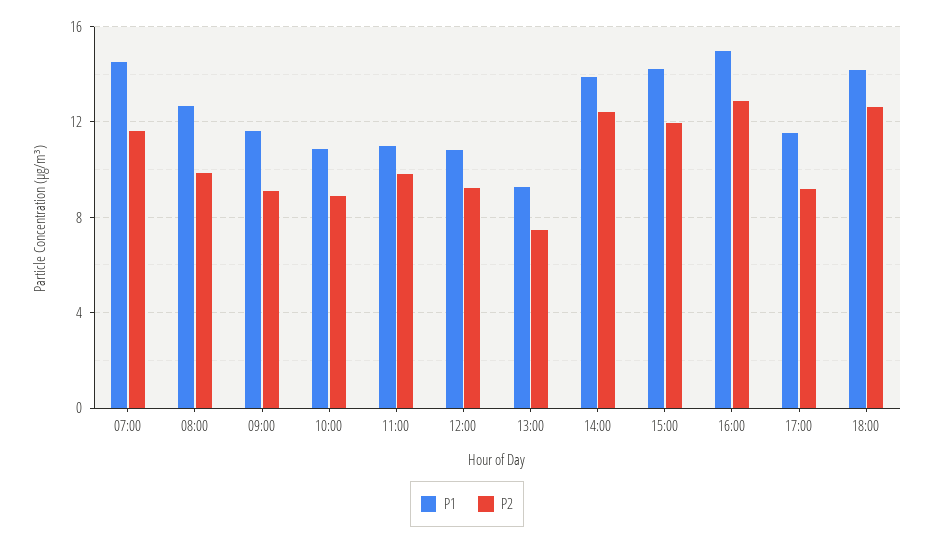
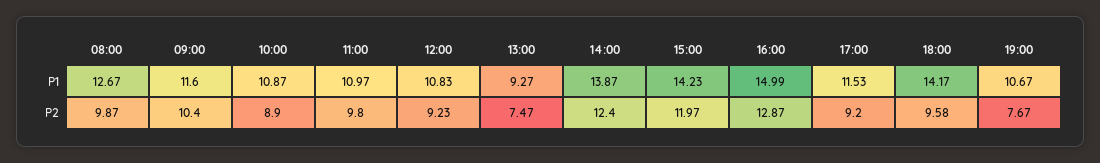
P1, 07:00: 14.5 -> none
P2, 07:00: 11.5 -> none
P2, 09:00: 9 -> 10.4
P2, 18:00: 12.5 -> 9.58
P1, 19:00: none -> 10.67
P2, 19:00: none -> 7.67

